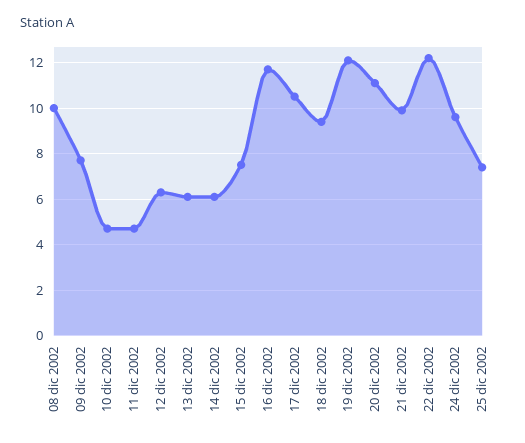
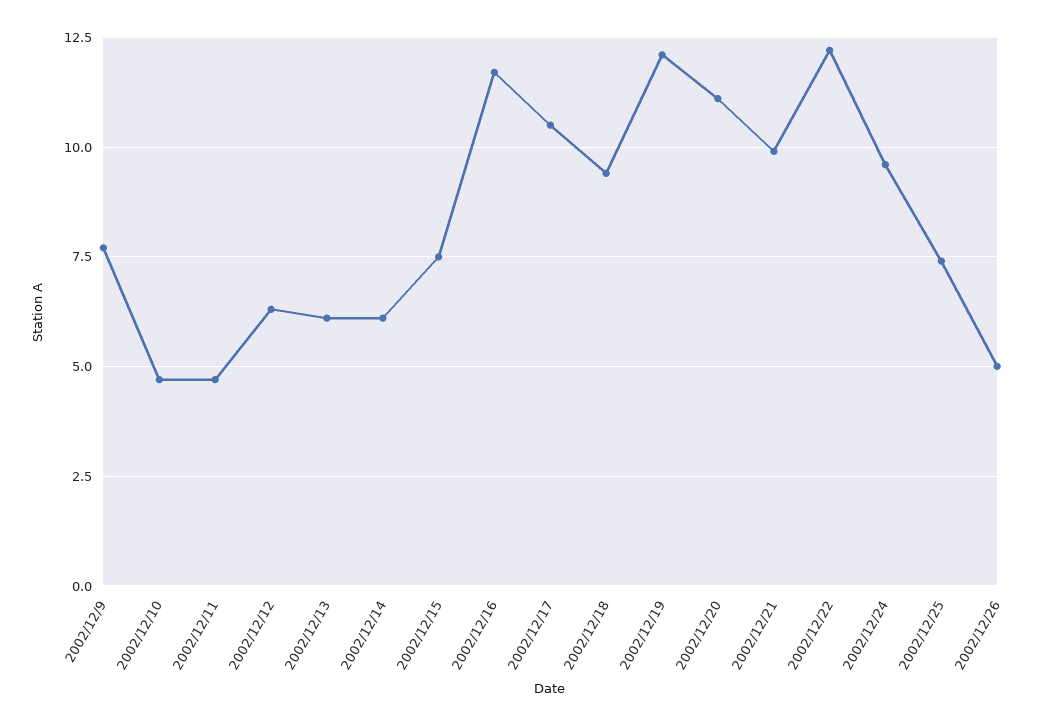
08 dic 2002: 10 -> none
2002/12/26: none -> 5

